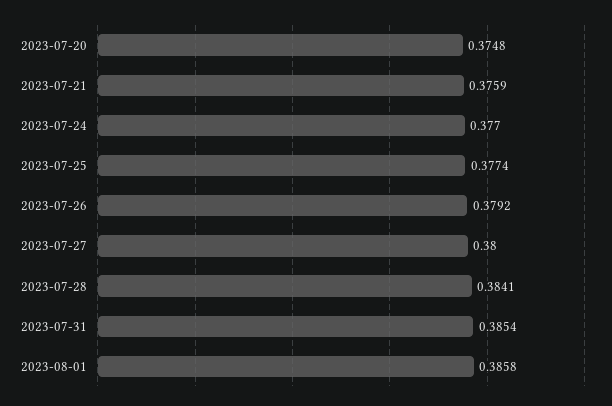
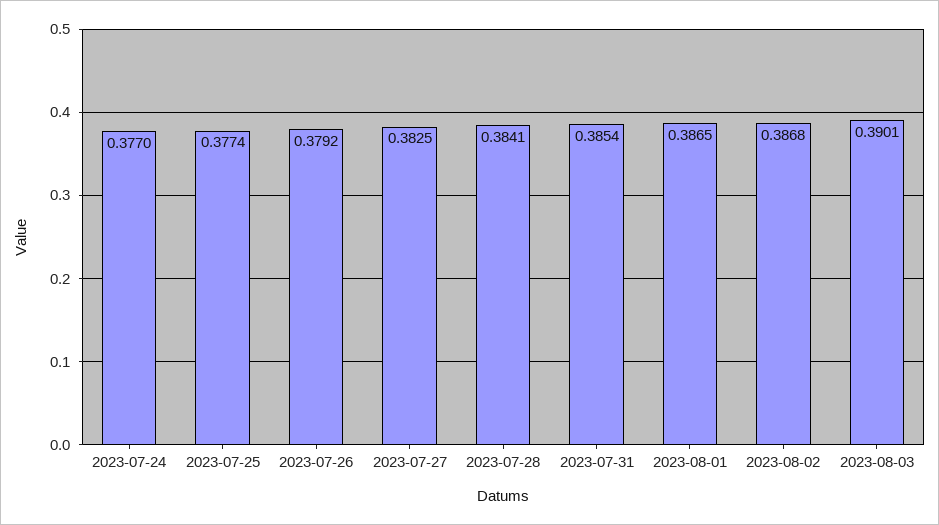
2023-07-20: 0.3748 -> none
2023-07-21: 0.3759 -> none
2023-07-27: 0.38 -> 0.3825
2023-08-01: 0.3858 -> 0.3865
2023-08-02: none -> 0.3868
2023-08-03: none -> 0.3901

